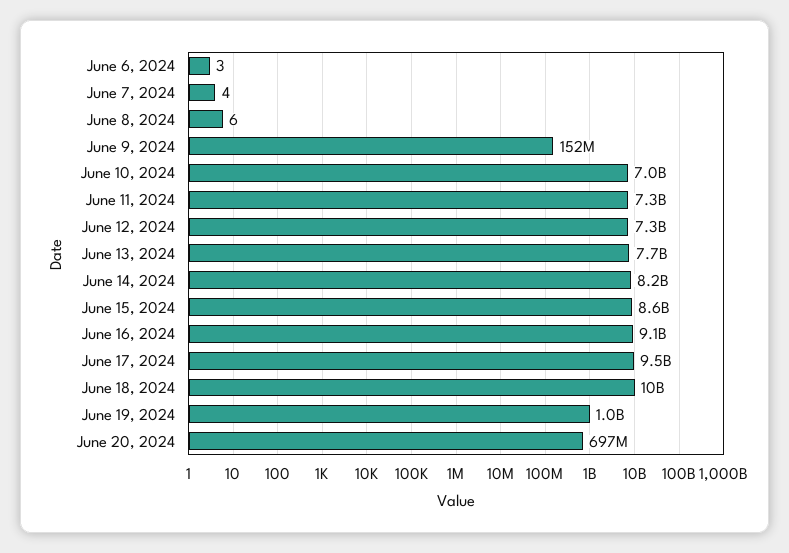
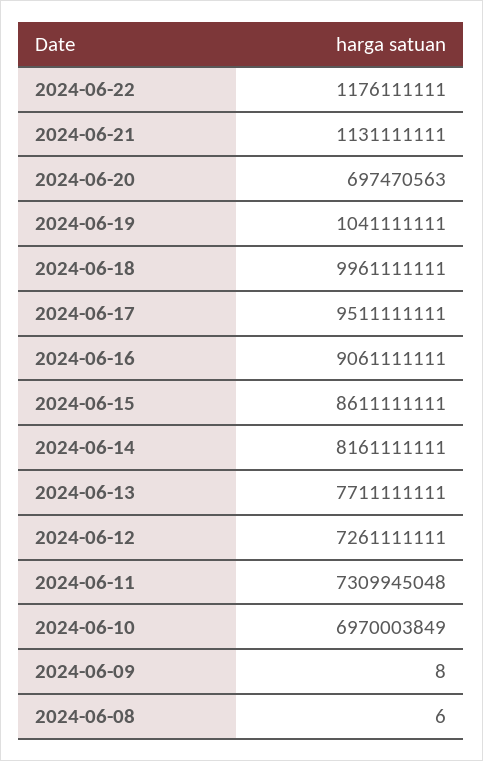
June 6, 2024: 3 -> none
June 7, 2024: 4 -> none
June 9, 2024: 152000000 -> 8
2024-06-22: none -> 1176111111
2024-06-21: none -> 1131111111

